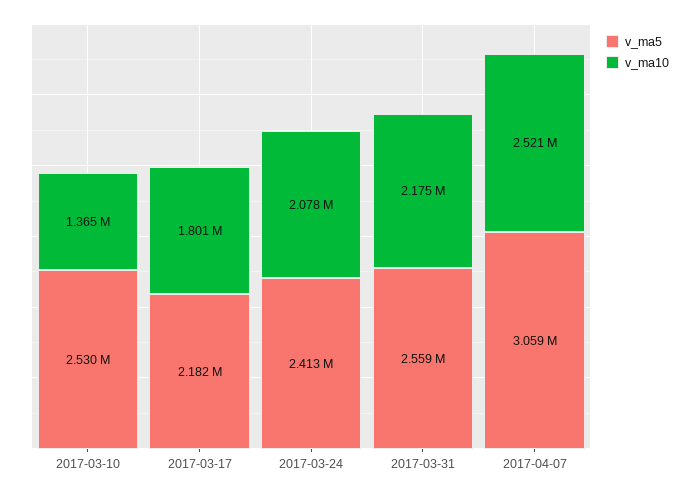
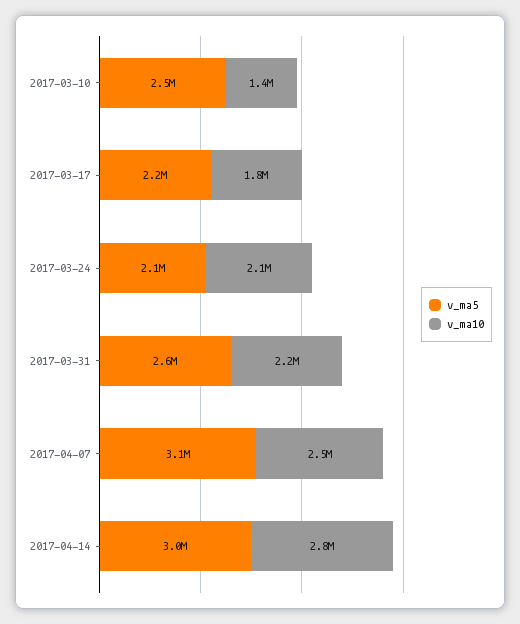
v_ma5, 2017-03-24: 2413000 -> 2100000
v_ma5, 2017-04-14: none -> 3000000
v_ma10, 2017-04-14: none -> 2800000

